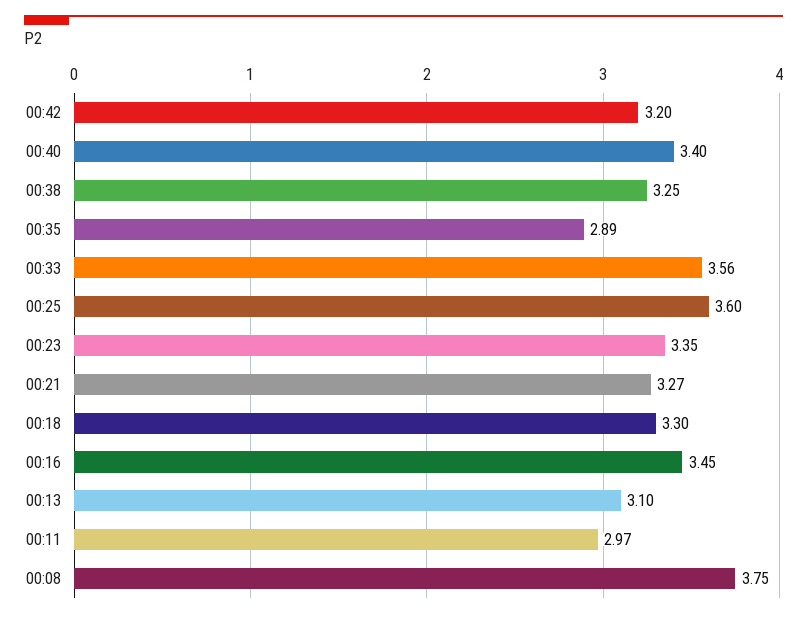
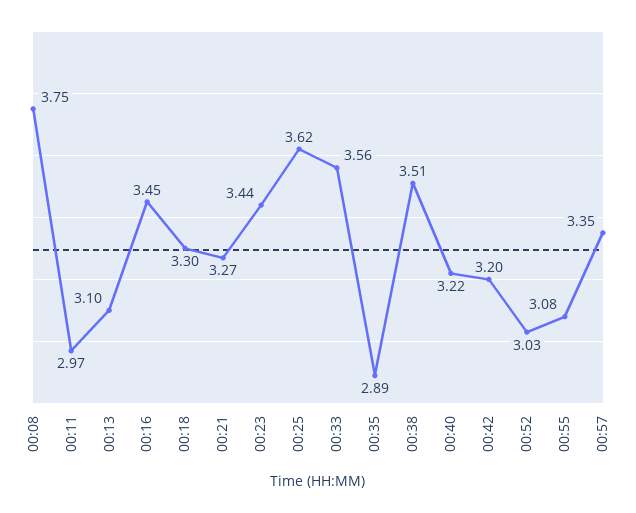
00:40: 3.4 -> 3.22
00:38: 3.25 -> 3.51
00:25: 3.6 -> 3.62
00:23: 3.35 -> 3.44
00:52: none -> 3.03
00:55: none -> 3.08
00:57: none -> 3.35

